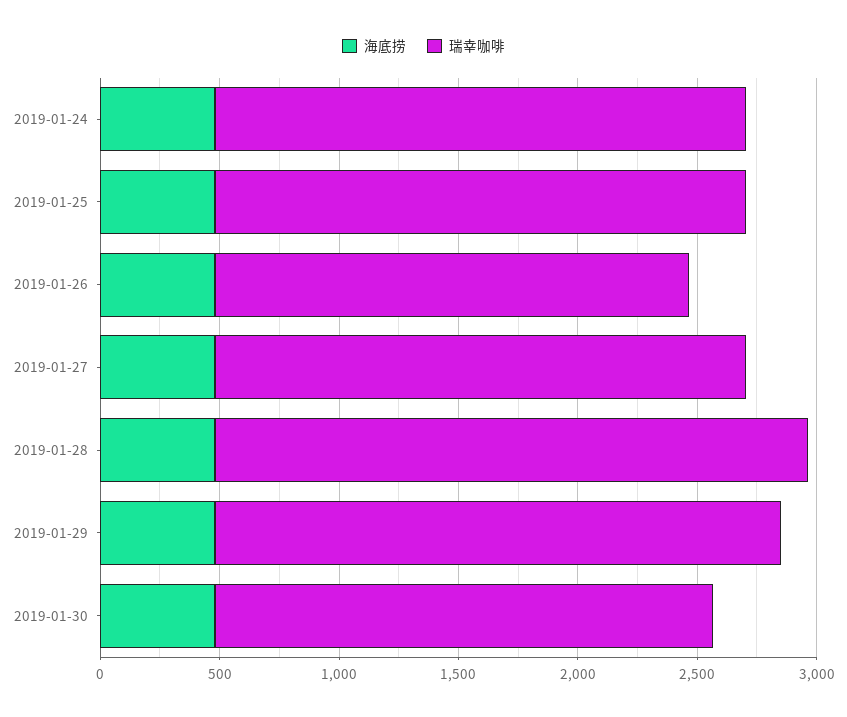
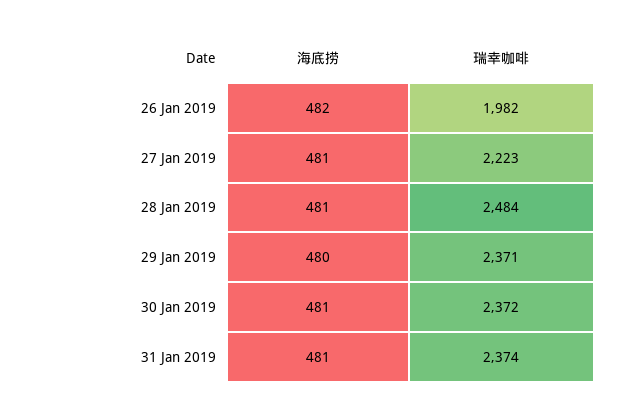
海底捞, 2019-01-24: 500 -> none
瑞幸咖啡, 2019-01-24: 2200 -> none
海底捞, 2019-01-25: 500 -> none
瑞幸咖啡, 2019-01-25: 2200 -> none
瑞幸咖啡, 2019-01-30: 2100 -> 2372
海底捞, 31 Jan 2019: none -> 481
瑞幸咖啡, 31 Jan 2019: none -> 2374

